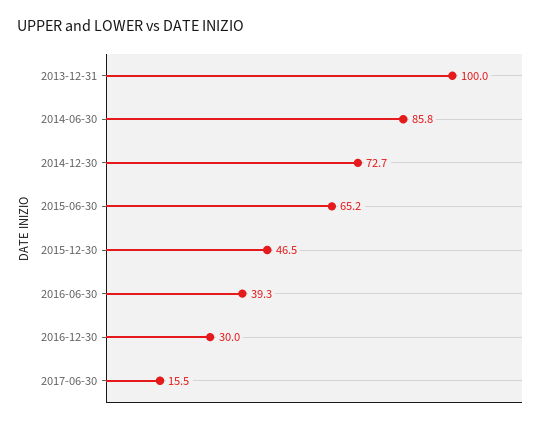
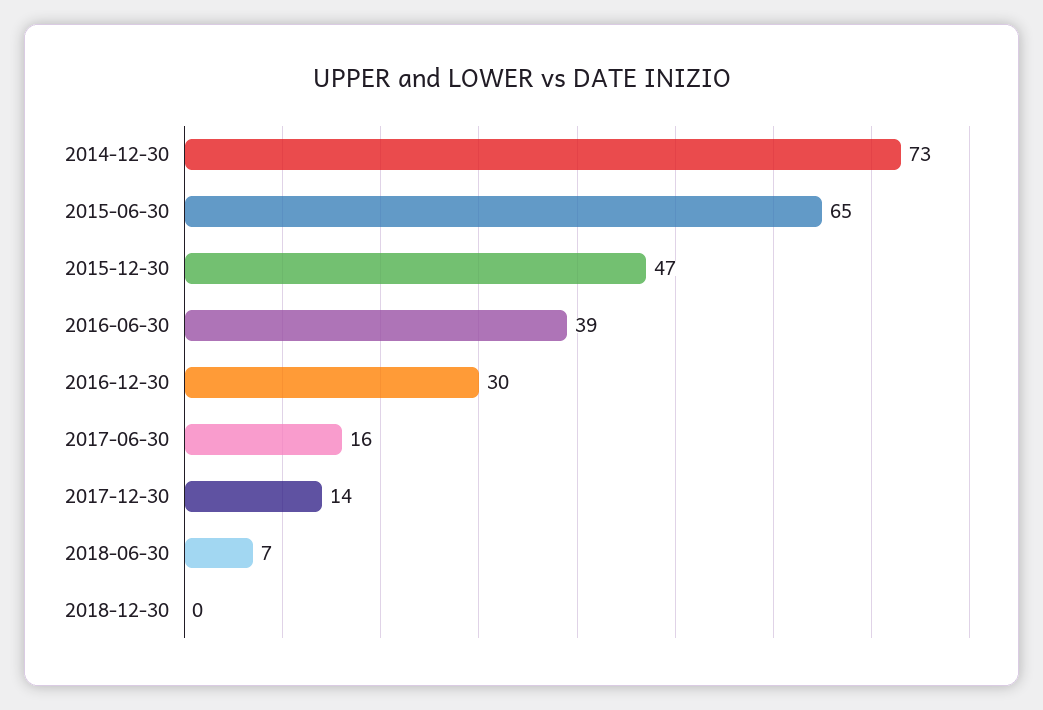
2013-12-31: 100 -> none
2014-06-30: 85.8 -> none
2017-12-30: none -> 14
2018-06-30: none -> 7
2018-12-30: none -> 0

